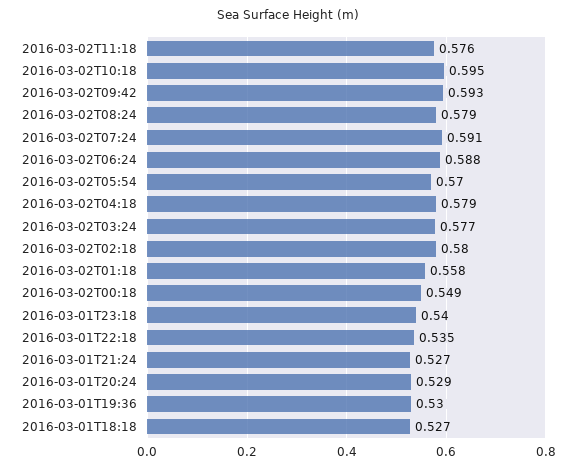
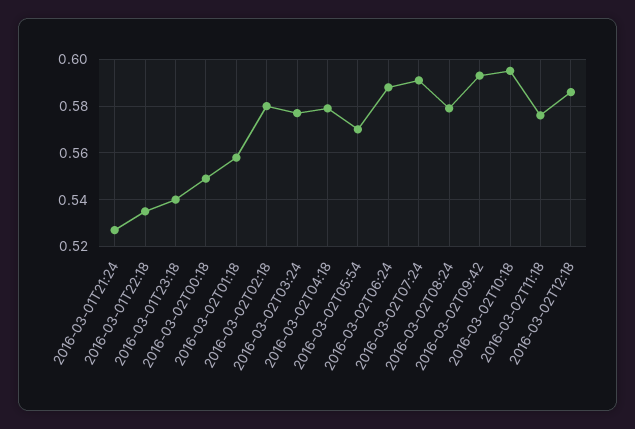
2016-03-01T20:24: 0.529 -> none
2016-03-01T19:36: 0.53 -> none
2016-03-01T18:18: 0.527 -> none
2016-03-02T12:18: none -> 0.585

